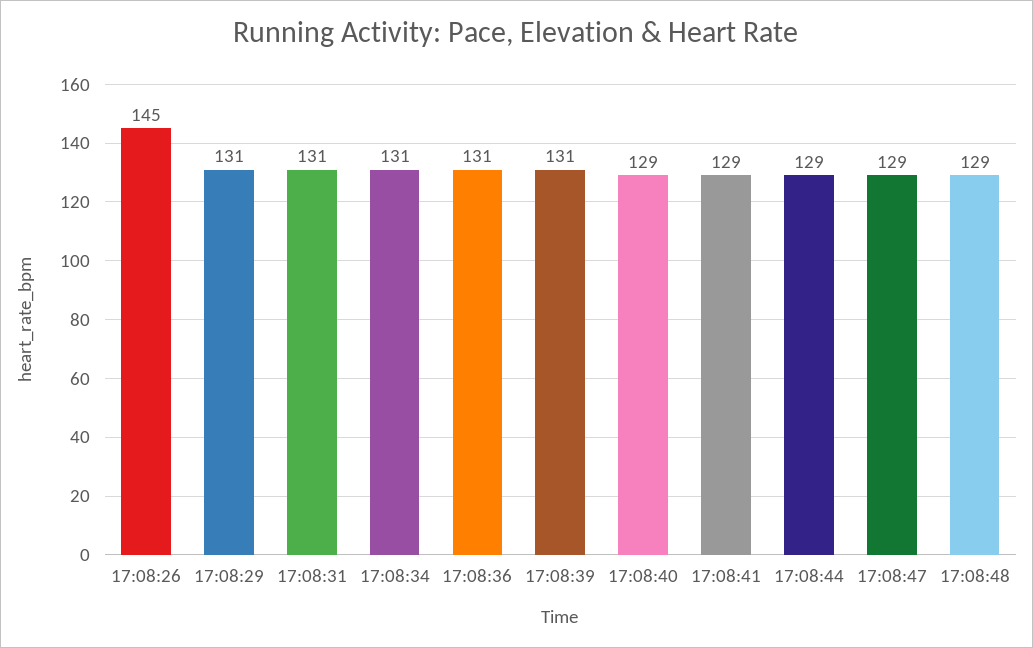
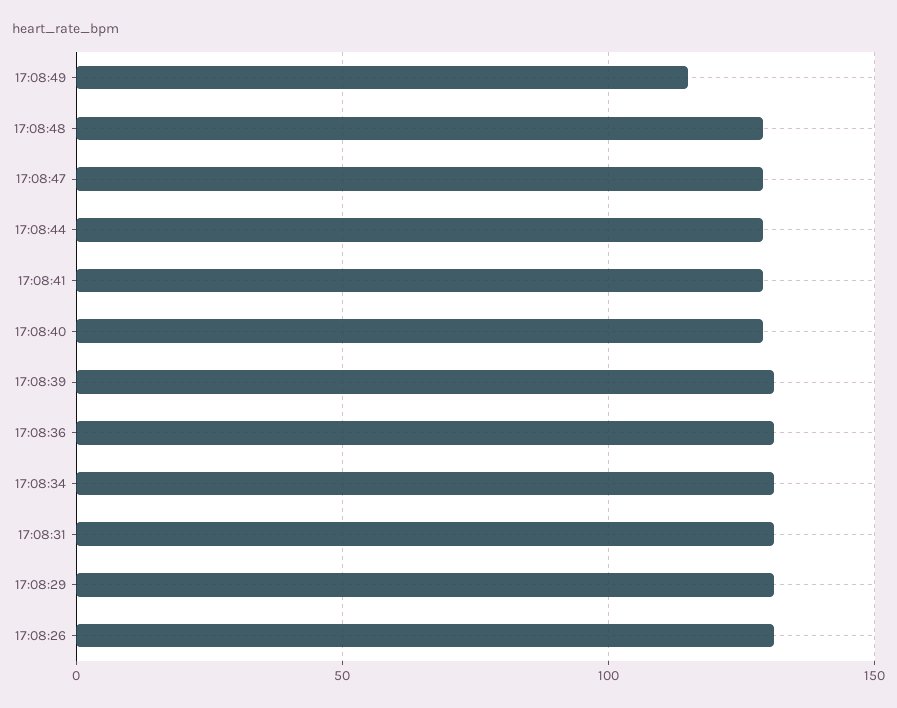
17:08:26: 145 -> 130
17:08:49: none -> 115

